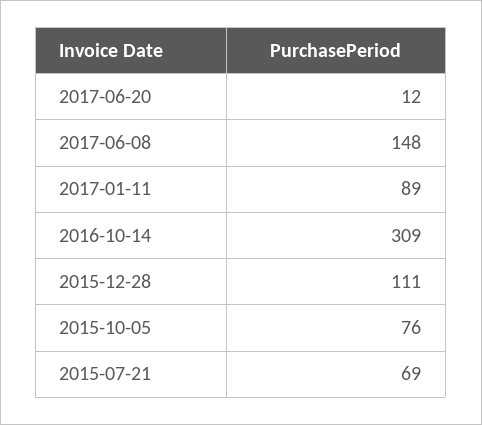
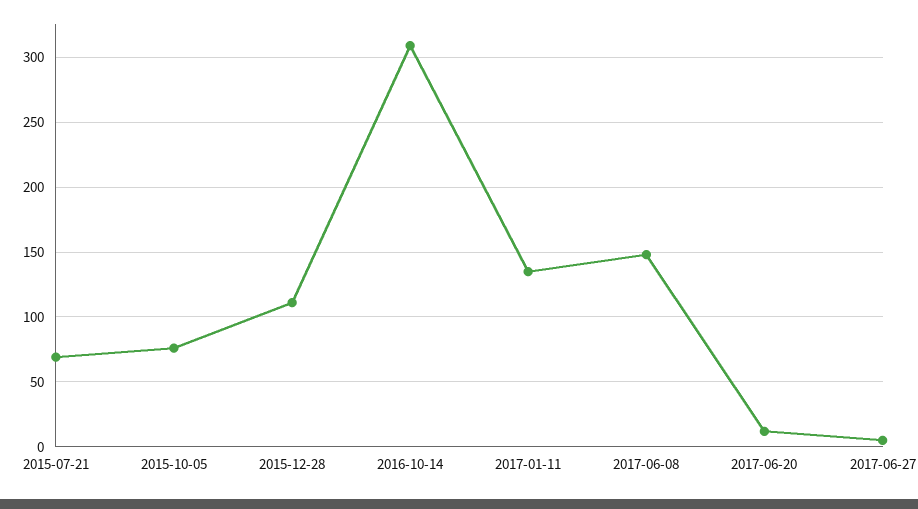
2017-01-11: 89 -> 135
2017-06-27: none -> 5

